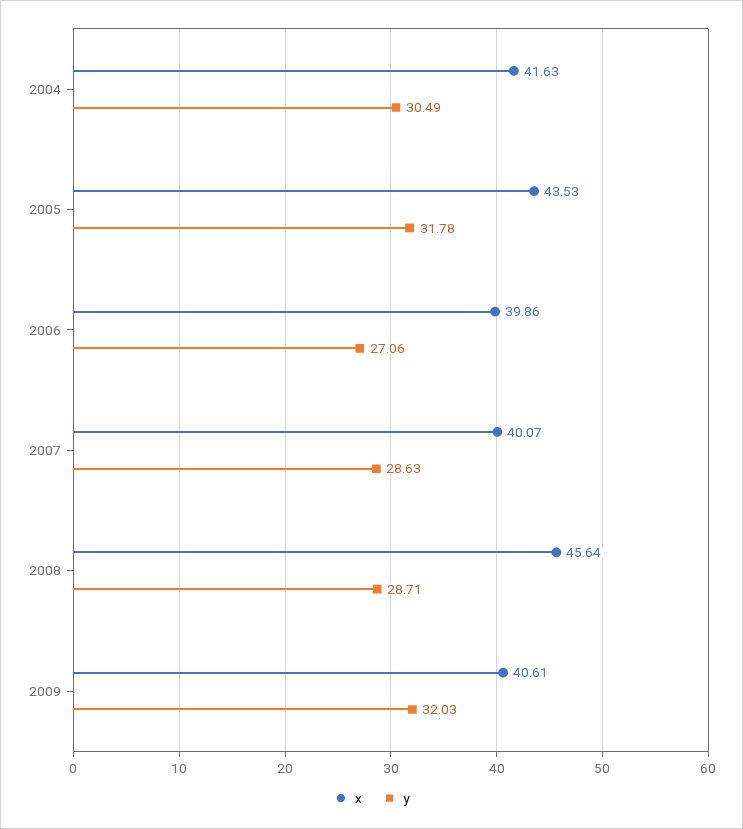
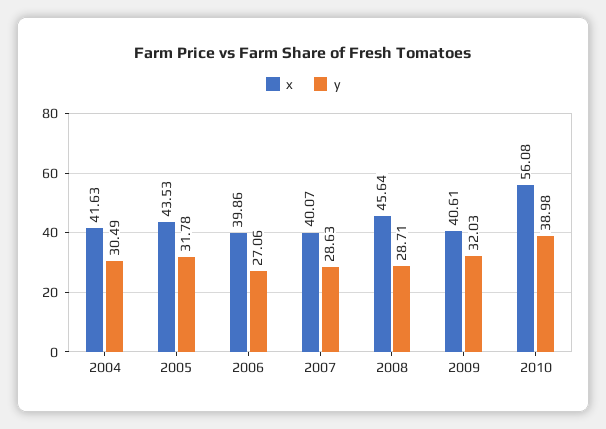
x, 2010: none -> 56.08
y, 2010: none -> 38.98

